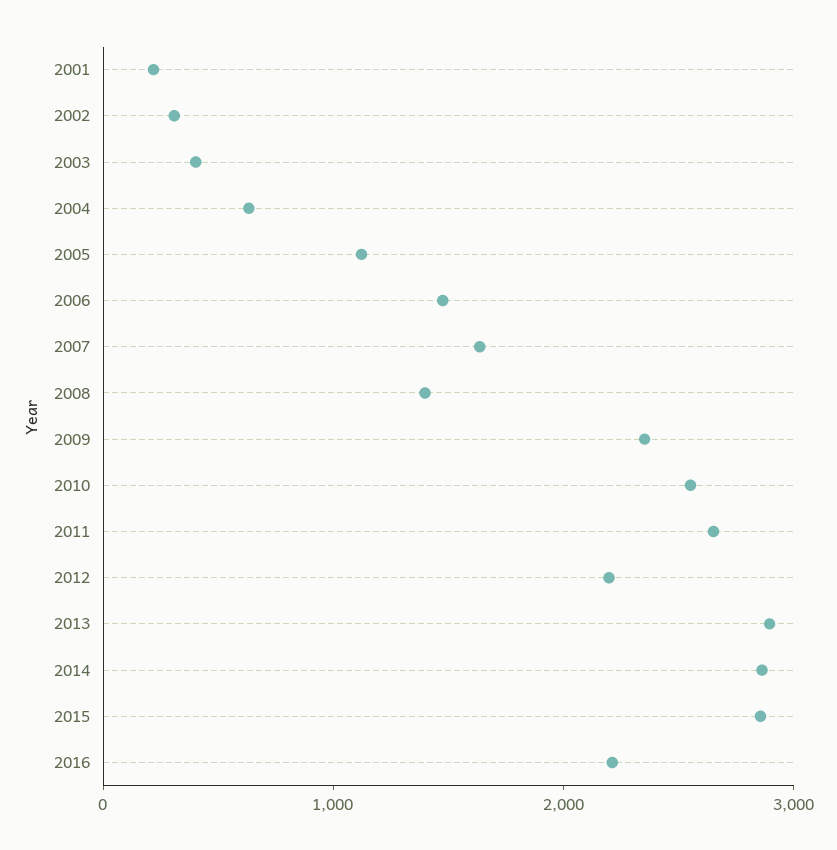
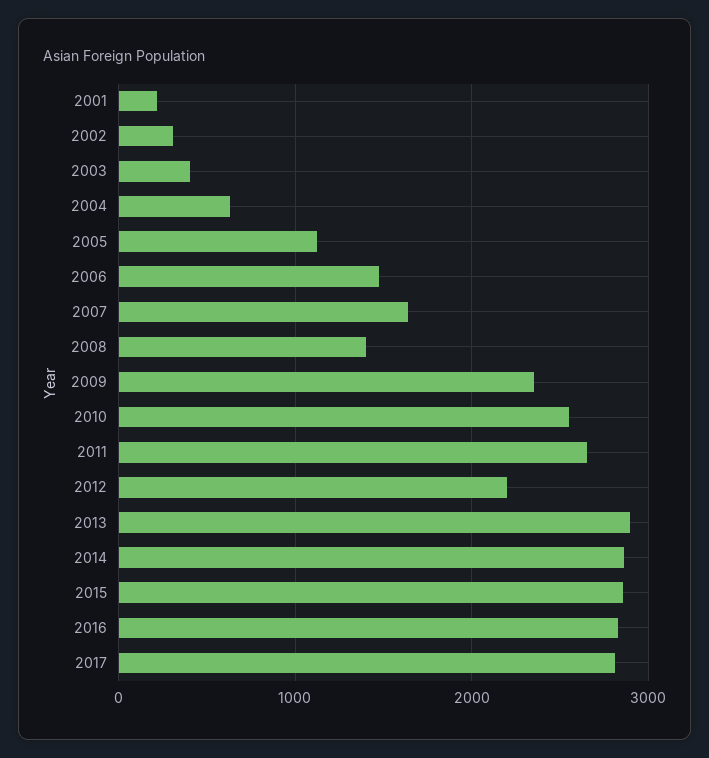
2016: 2200 -> 2800
2017: none -> 2800

